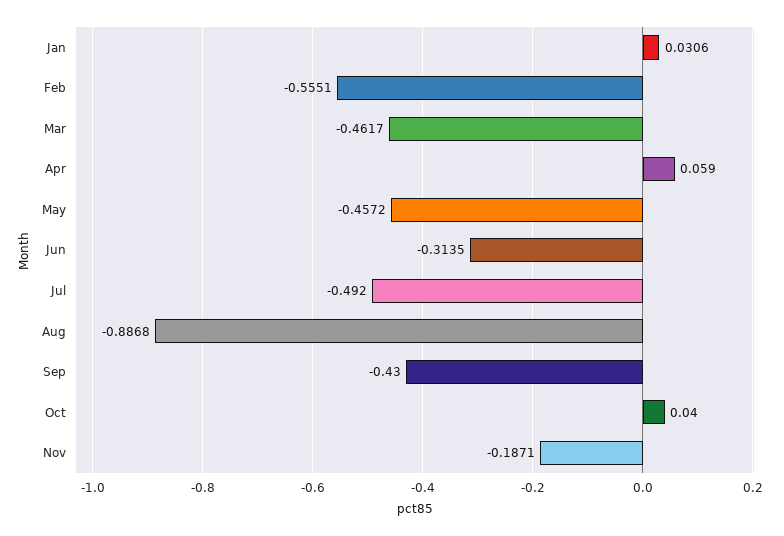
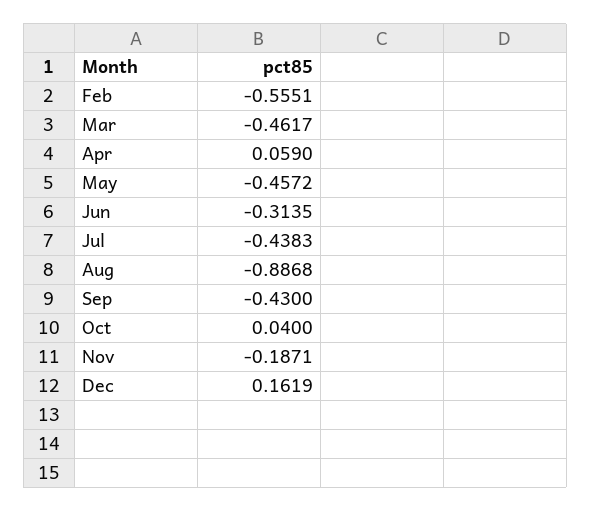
Jan: 0.0306 -> none
Jul: -0.492 -> -0.4383
Dec: none -> 0.1619

